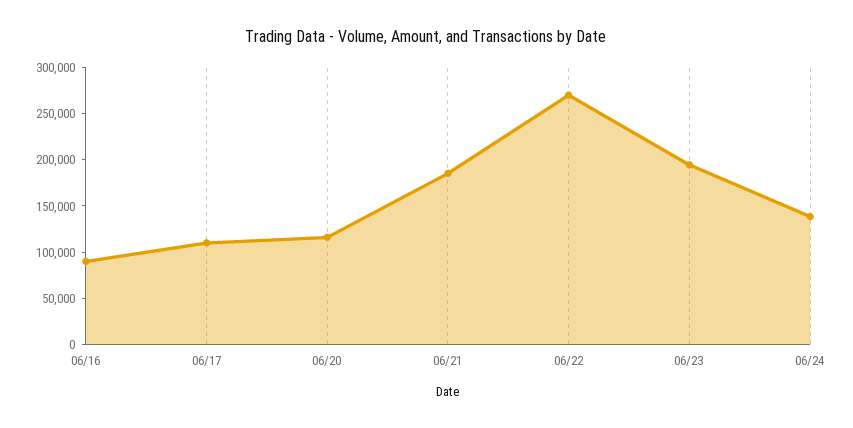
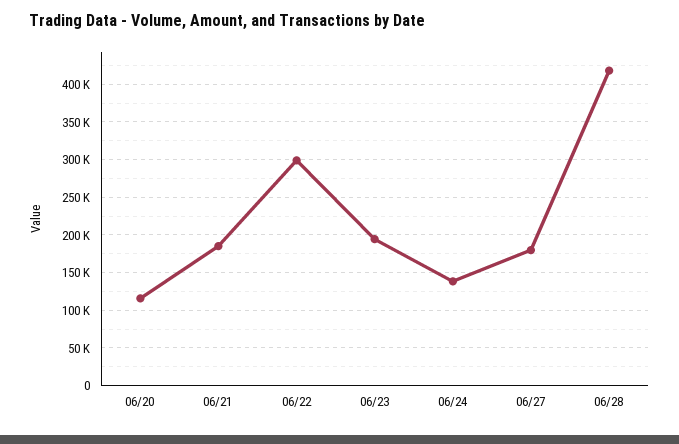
06/16: 90000 -> none
06/17: 110000 -> none
06/22: 270000 -> 300000
06/27: none -> 180000
06/28: none -> 420000

